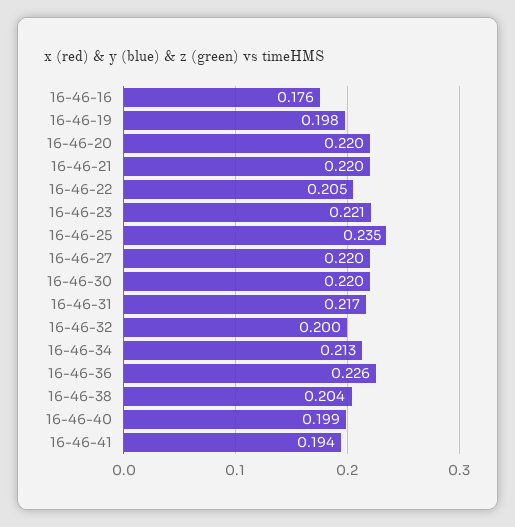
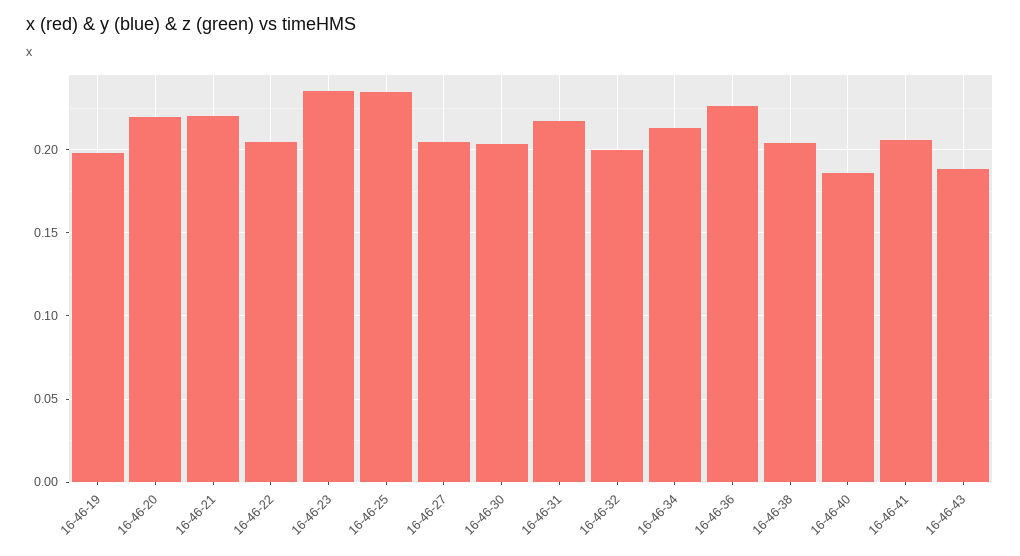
16-46-16: 0.176 -> none
16-46-23: 0.221 -> 0.235
16-46-27: 0.22 -> 0.205
16-46-30: 0.22 -> 0.205
16-46-40: 0.199 -> 0.185
16-46-41: 0.194 -> 0.205
16-46-43: none -> 0.19

